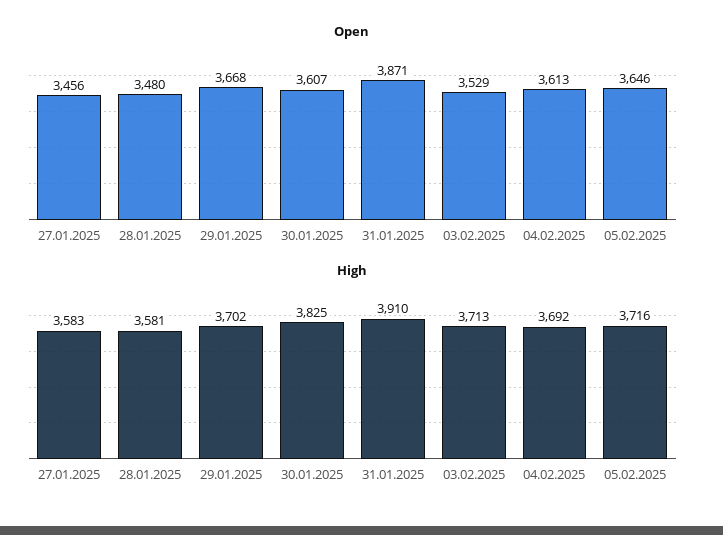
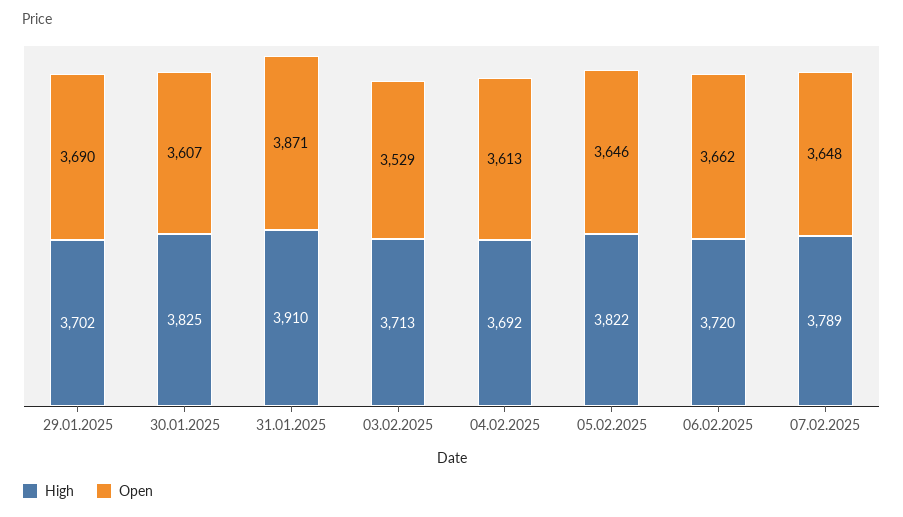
Open, 27.01.2025: 3456 -> none
Open, 28.01.2025: 3480 -> none
Open, 29.01.2025: 3668 -> 3690
High, 27.01.2025: 3583 -> none
High, 28.01.2025: 3581 -> none
High, 05.02.2025: 3716 -> 3822
High, 06.02.2025: none -> 3720
Open, 06.02.2025: none -> 3662
High, 07.02.2025: none -> 3789
Open, 07.02.2025: none -> 3648

